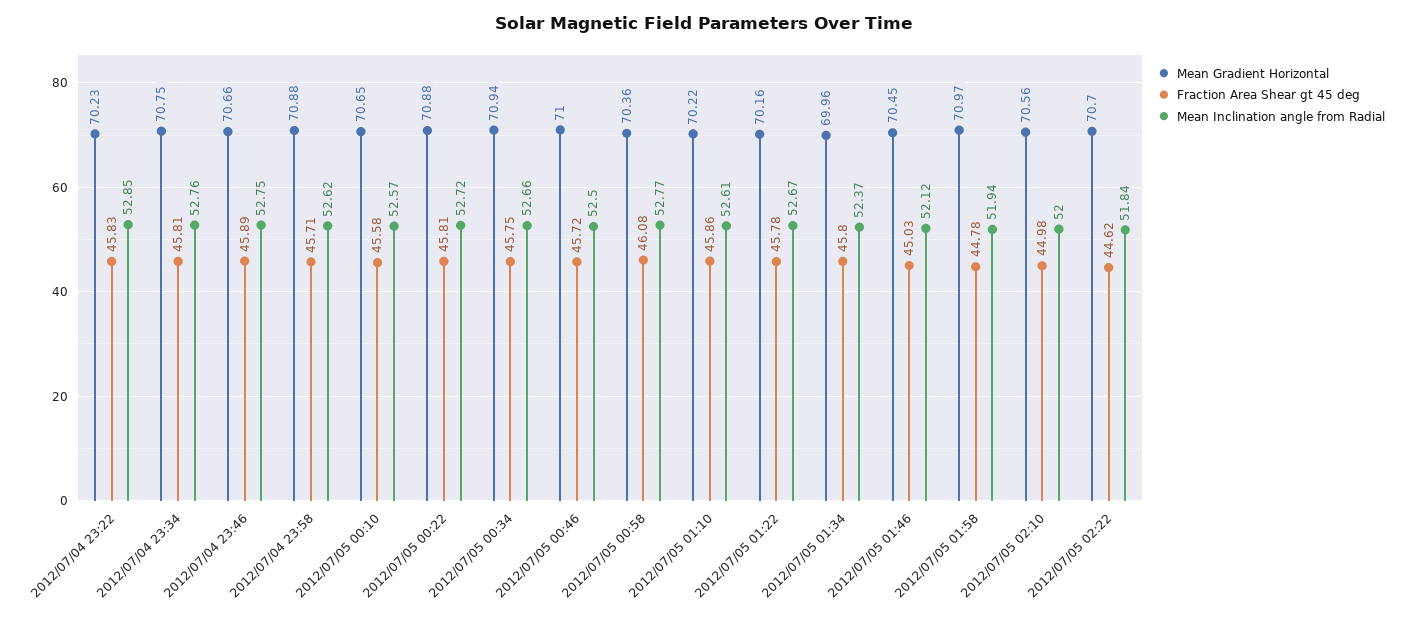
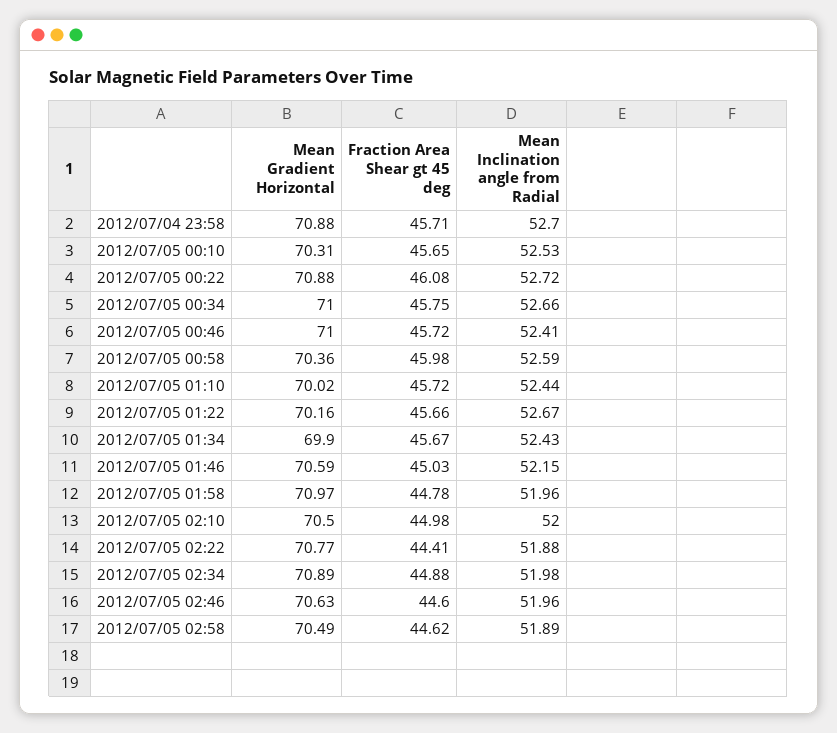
Mean Gradient Horizontal, 2012/07/04 23:22: 70.23 -> none
Fraction Area Shear gt 45 deg, 2012/07/04 23:22: 45.83 -> none
Mean Inclination angle from Radial, 2012/07/04 23:22: 52.85 -> none
Mean Gradient Horizontal, 2012/07/04 23:34: 70.75 -> none
Fraction Area Shear gt 45 deg, 2012/07/04 23:34: 45.81 -> none
Mean Inclination angle from Radial, 2012/07/04 23:34: 52.76 -> none
Mean Gradient Horizontal, 2012/07/04 23:46: 70.66 -> none
Fraction Area Shear gt 45 deg, 2012/07/04 23:46: 45.89 -> none
Mean Inclination angle from Radial, 2012/07/04 23:46: 52.75 -> none
Mean Inclination angle from Radial, 2012/07/04 23:58: 52.62 -> 52.7
Mean Gradient Horizontal, 2012/07/05 00:10: 70.65 -> 70.31
Fraction Area Shear gt 45 deg, 2012/07/05 00:10: 45.58 -> 45.65
Mean Inclination angle from Radial, 2012/07/05 00:10: 52.57 -> 52.53
Fraction Area Shear gt 45 deg, 2012/07/05 00:22: 45.81 -> 46.08
Mean Gradient Horizontal, 2012/07/05 00:34: 70.94 -> 71
Mean Inclination angle from Radial, 2012/07/05 00:46: 52.5 -> 52.41
Fraction Area Shear gt 45 deg, 2012/07/05 00:58: 46.08 -> 45.98
Mean Inclination angle from Radial, 2012/07/05 00:58: 52.77 -> 52.59
Mean Gradient Horizontal, 2012/07/05 01:10: 70.22 -> 70.02
Fraction Area Shear gt 45 deg, 2012/07/05 01:10: 45.86 -> 45.72
Mean Inclination angle from Radial, 2012/07/05 01:10: 52.61 -> 52.44
Fraction Area Shear gt 45 deg, 2012/07/05 01:22: 45.78 -> 45.66
Mean Gradient Horizontal, 2012/07/05 01:34: 69.96 -> 69.9
Fraction Area Shear gt 45 deg, 2012/07/05 01:34: 45.8 -> 45.67
Mean Inclination angle from Radial, 2012/07/05 01:34: 52.37 -> 52.43
Mean Gradient Horizontal, 2012/07/05 01:46: 70.45 -> 70.59
Mean Inclination angle from Radial, 2012/07/05 01:46: 52.12 -> 52.15
Mean Inclination angle from Radial, 2012/07/05 01:58: 51.94 -> 51.96
Mean Gradient Horizontal, 2012/07/05 02:10: 70.56 -> 70.5
Mean Gradient Horizontal, 2012/07/05 02:22: 70.7 -> 70.77
Fraction Area Shear gt 45 deg, 2012/07/05 02:22: 44.62 -> 44.41
Mean Inclination angle from Radial, 2012/07/05 02:22: 51.84 -> 51.88
Mean Gradient Horizontal, 2012/07/05 02:34: none -> 70.89
Fraction Area Shear gt 45 deg, 2012/07/05 02:34: none -> 44.88
Mean Inclination angle from Radial, 2012/07/05 02:34: none -> 51.98
Mean Gradient Horizontal, 2012/07/05 02:46: none -> 70.63
Fraction Area Shear gt 45 deg, 2012/07/05 02:46: none -> 44.6
Mean Inclination angle from Radial, 2012/07/05 02:46: none -> 51.96
Mean Gradient Horizontal, 2012/07/05 02:58: none -> 70.49
Fraction Area Shear gt 45 deg, 2012/07/05 02:58: none -> 44.62
Mean Inclination angle from Radial, 2012/07/05 02:58: none -> 51.89

